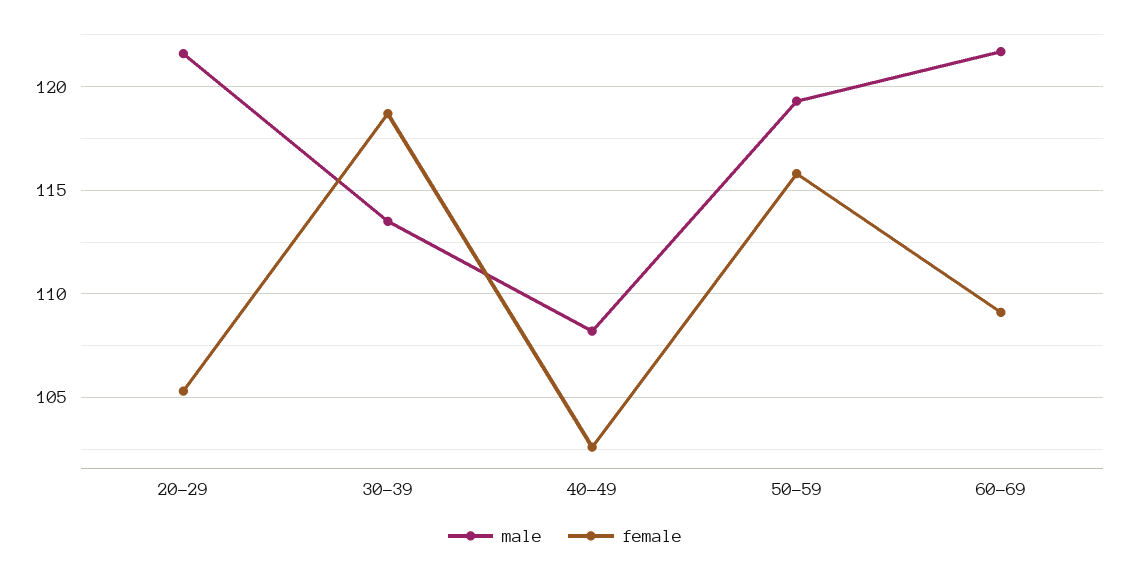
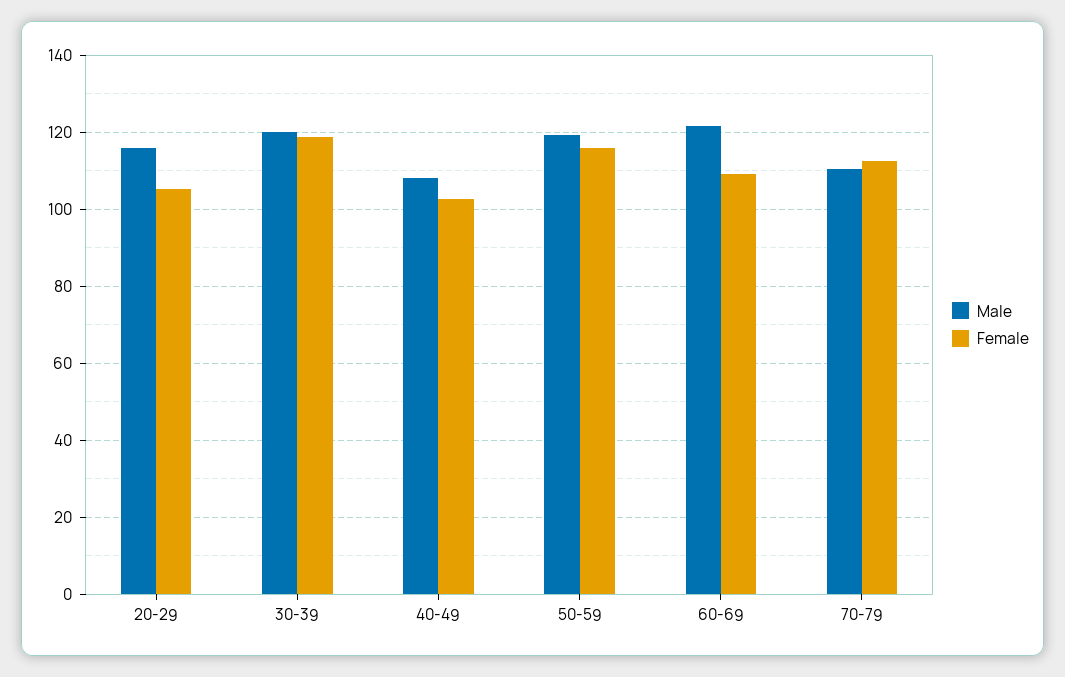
male, 20-29: 121.5 -> 116
male, 30-39: 113.5 -> 120
male, 70-79: none -> 110
female, 70-79: none -> 112

